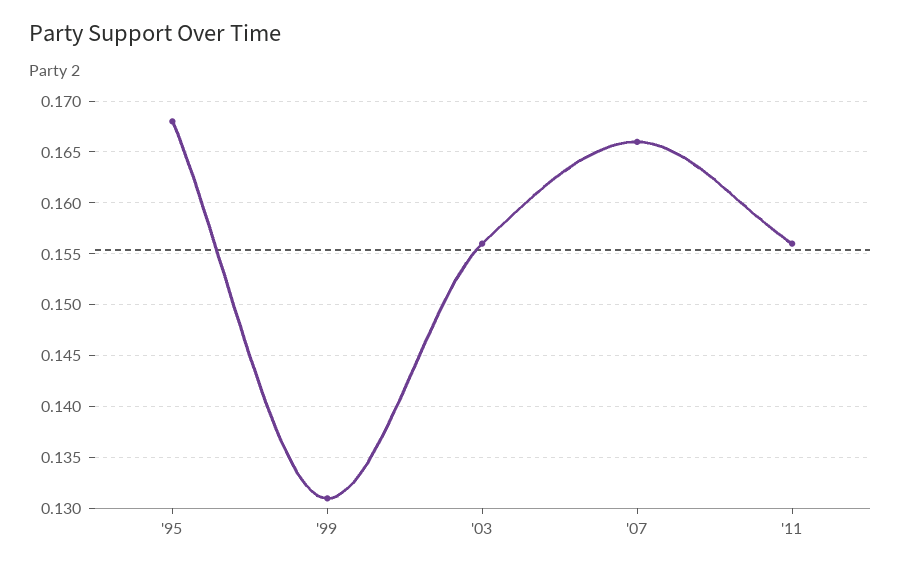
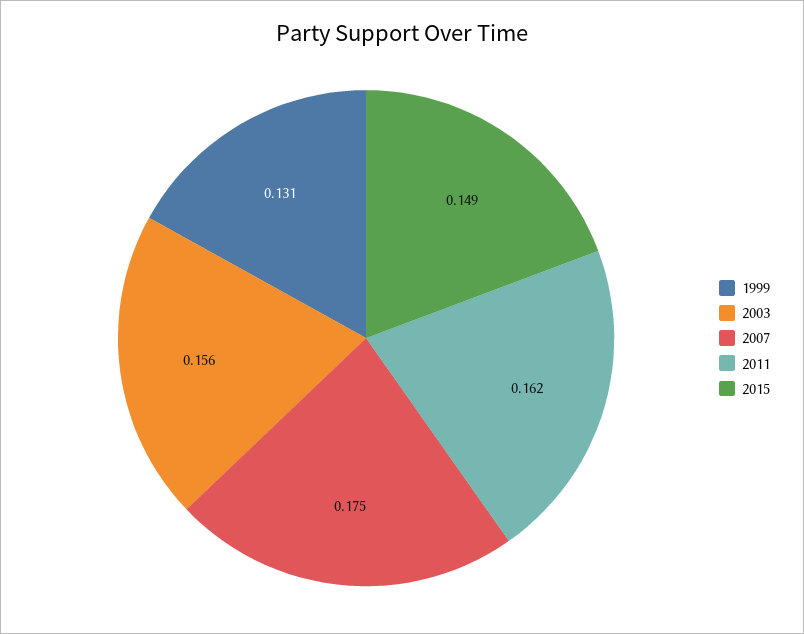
'95: 0.168 -> none
'07: 0.166 -> 0.175
'11: 0.156 -> 0.162
2015: none -> 0.149

